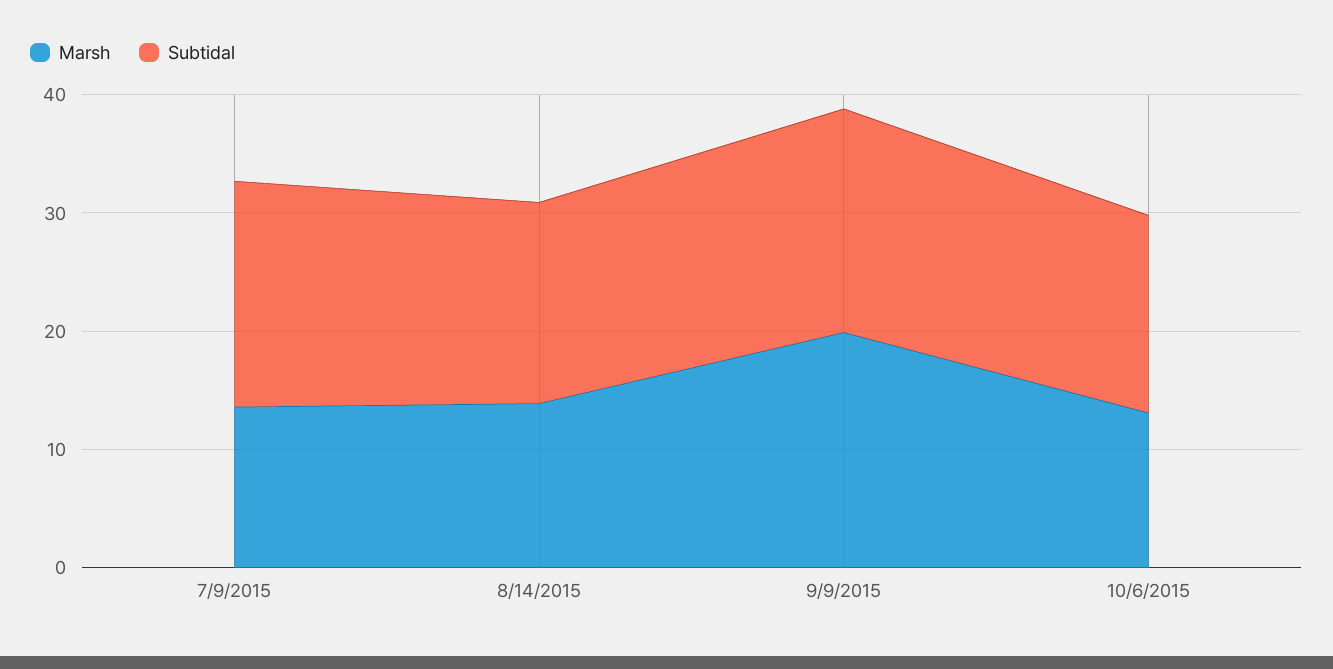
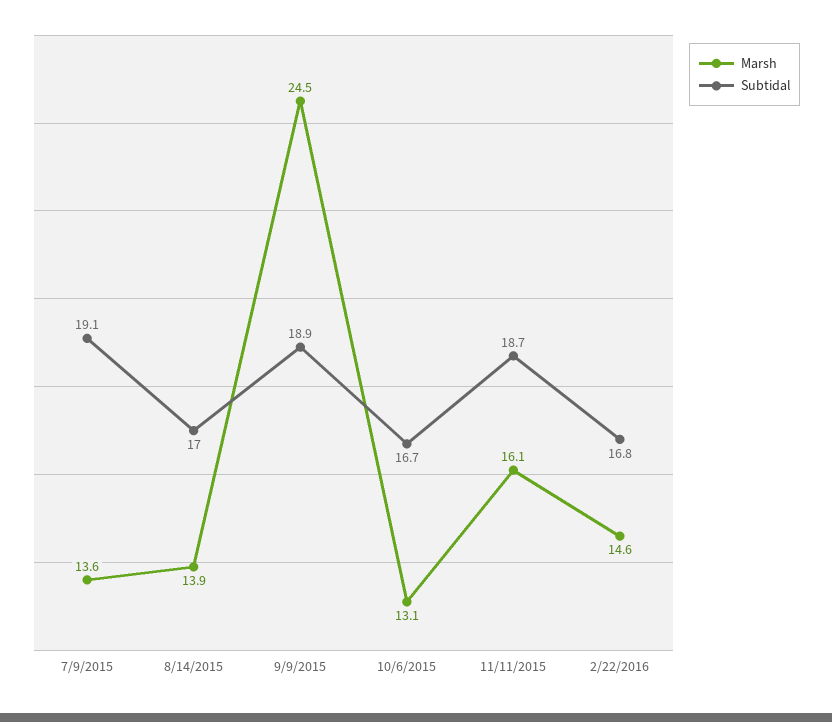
Marsh, 9/9/2015: 20 -> 24.5
Marsh, 11/11/2015: none -> 16.1
Subtidal, 11/11/2015: none -> 18.7
Marsh, 2/22/2016: none -> 14.6
Subtidal, 2/22/2016: none -> 16.8

